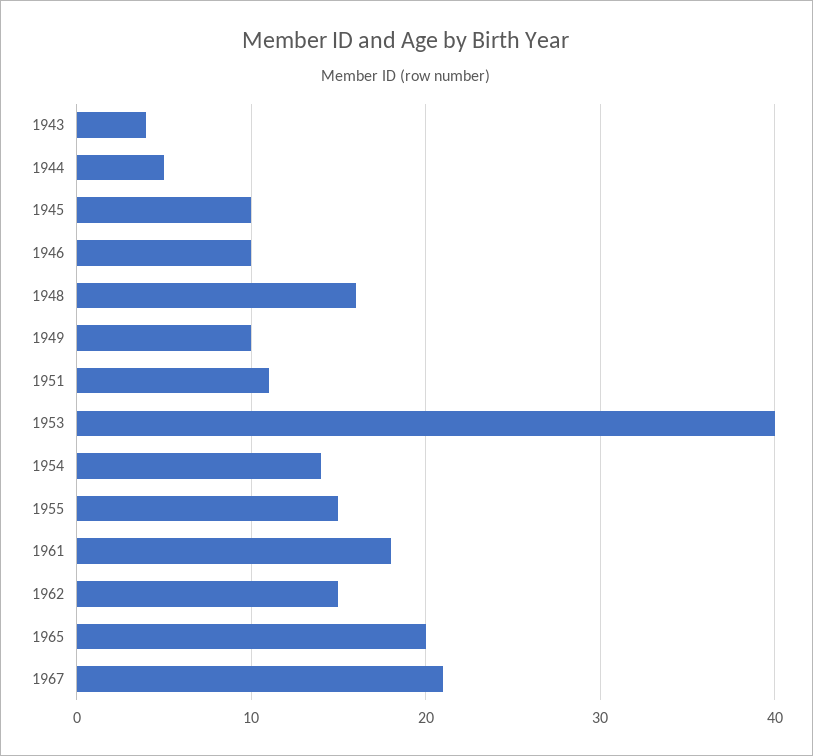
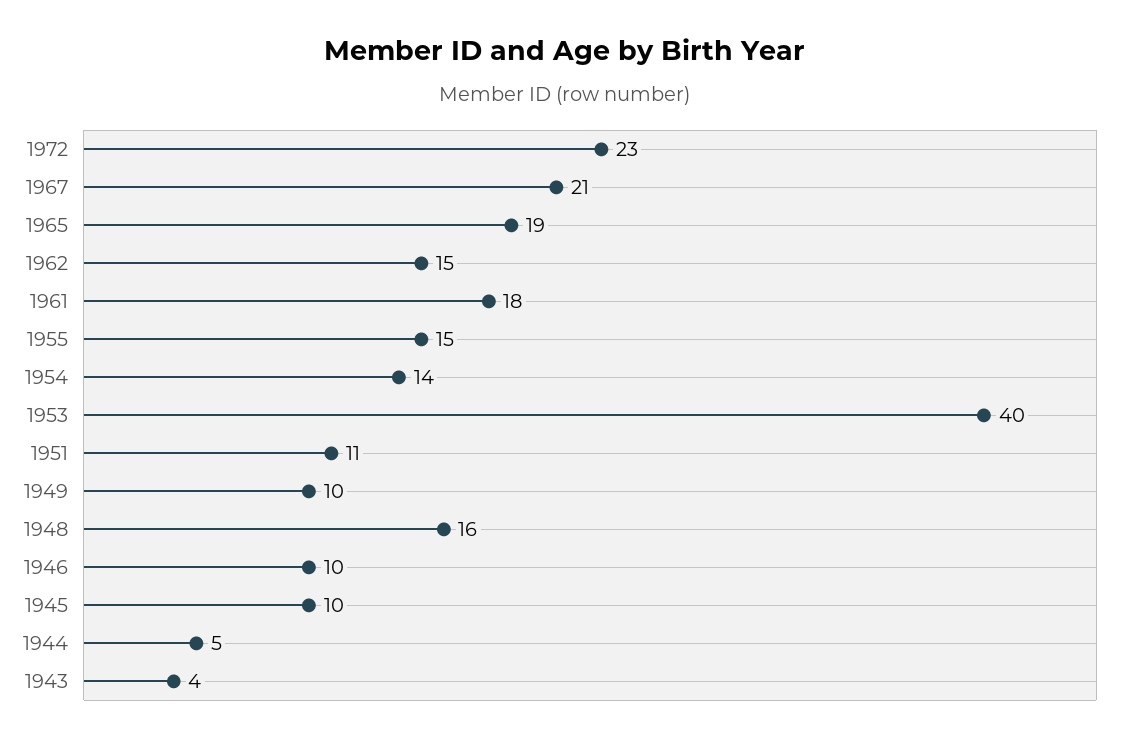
1965: 20 -> 19
1972: none -> 23

